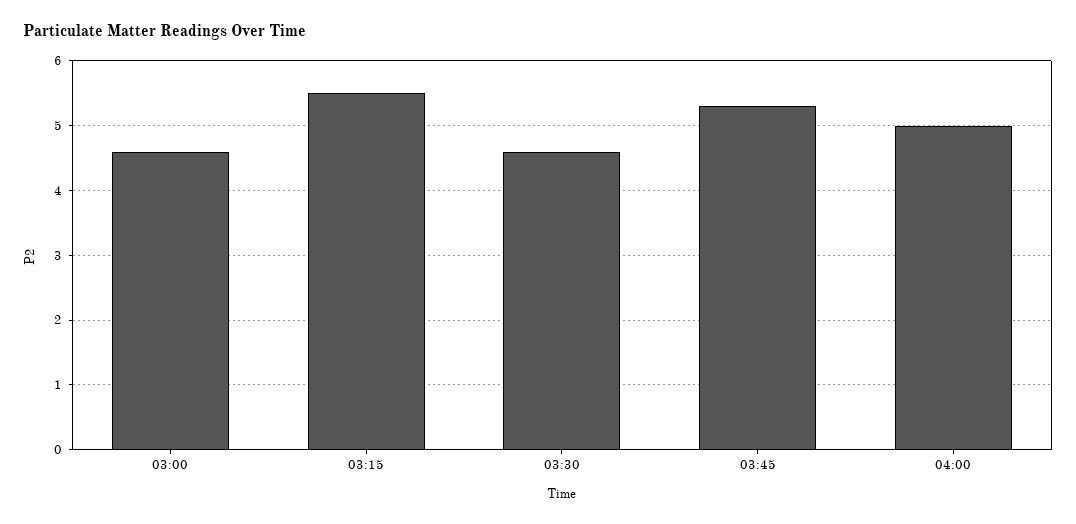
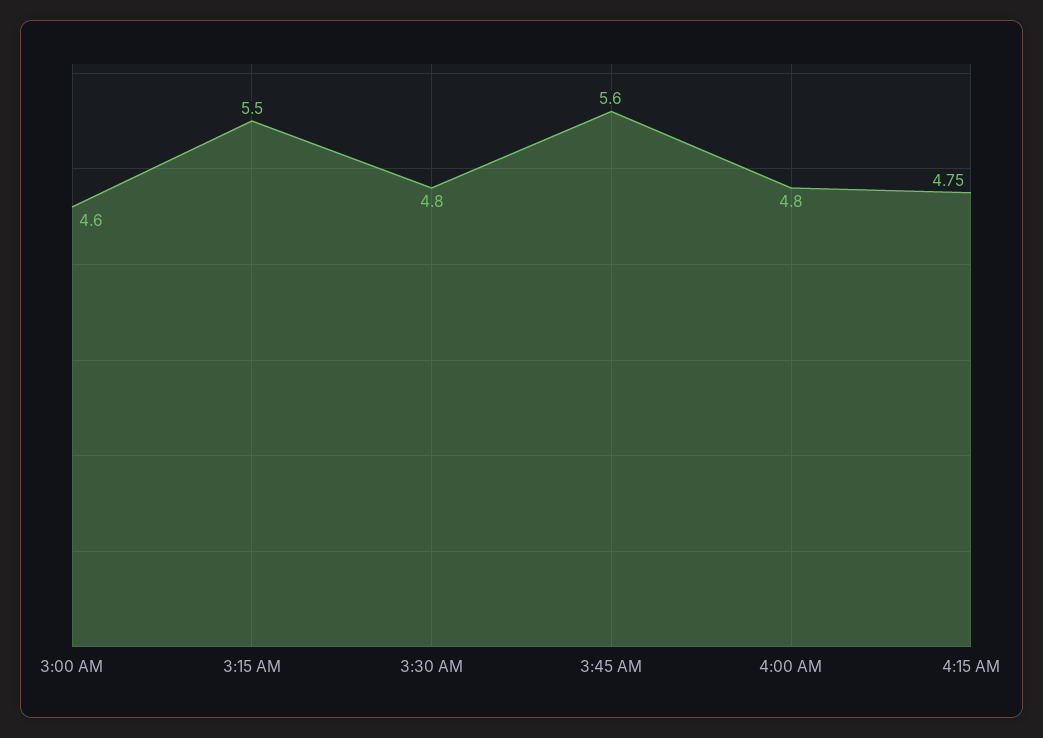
03:30: 4.6 -> 4.8
03:45: 5.3 -> 5.6
04:00: 5 -> 4.8
4:15 AM: none -> 4.75

